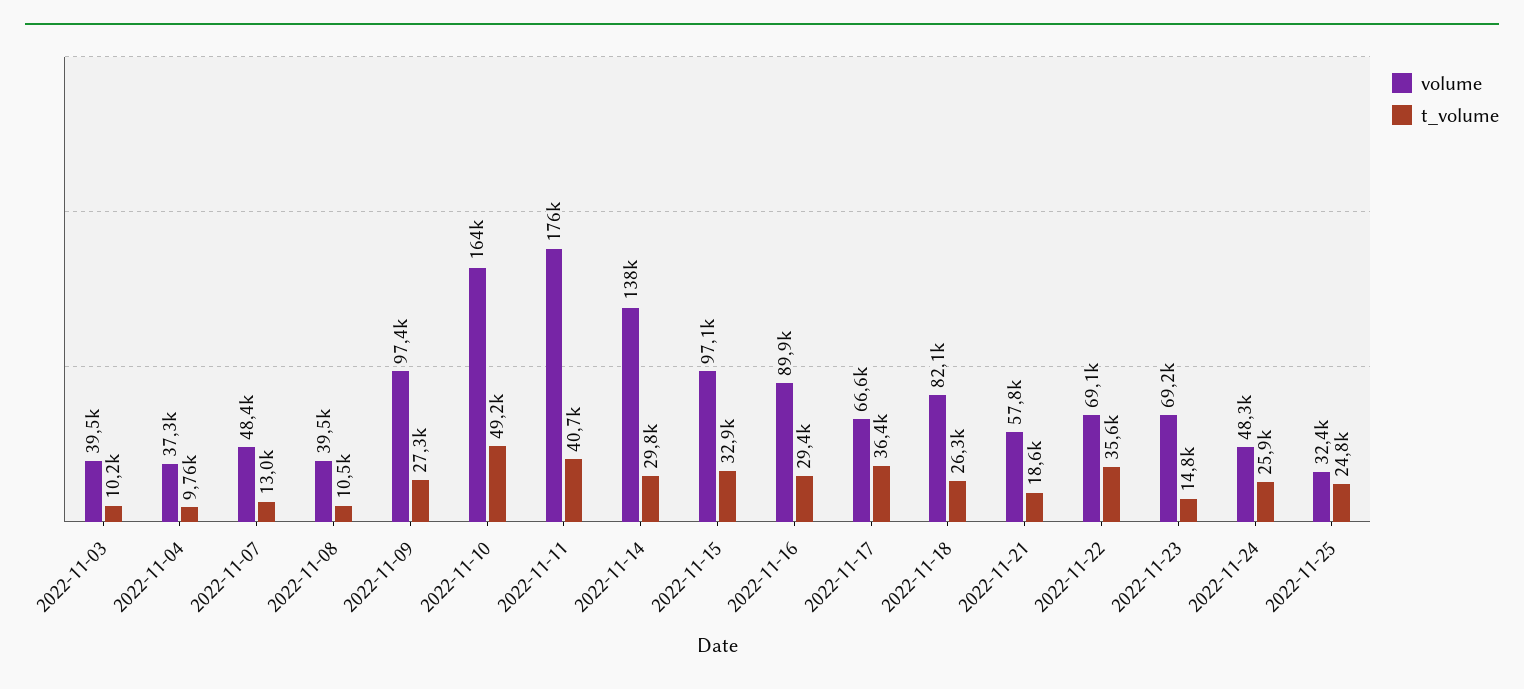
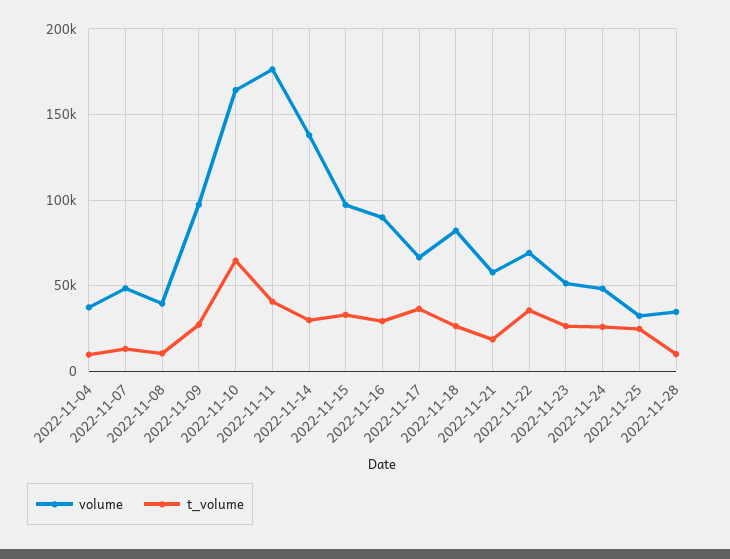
volume, 2022-11-03: 39500 -> none
t_volume, 2022-11-03: 10200 -> none
t_volume, 2022-11-10: 49200 -> 65000
volume, 2022-11-23: 69200 -> 50000
t_volume, 2022-11-23: 14800 -> 25000
volume, 2022-11-28: none -> 35000
t_volume, 2022-11-28: none -> 10000

